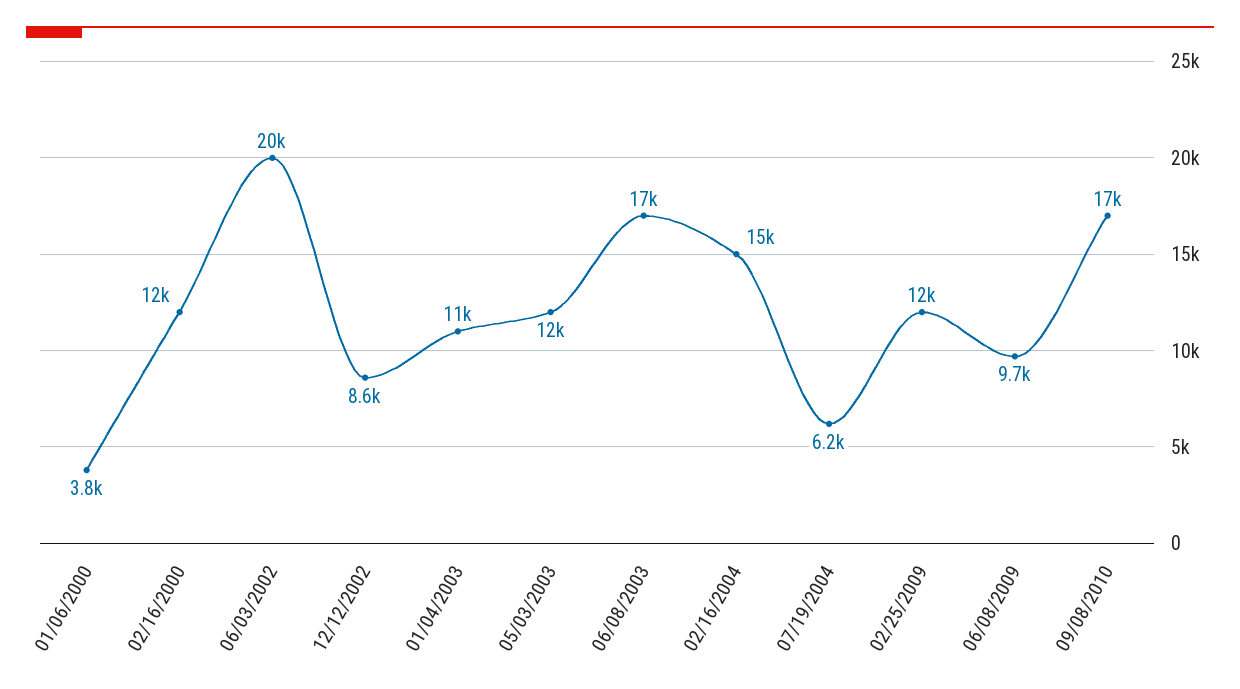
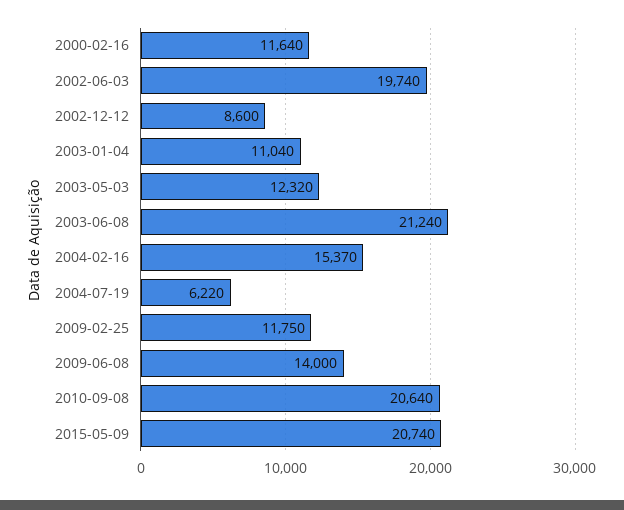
01/06/2000: 3800 -> none
06/08/2003: 17000 -> 21240
06/08/2009: 9700 -> 14000
09/08/2010: 17000 -> 20640
2015-05-09: none -> 20740

